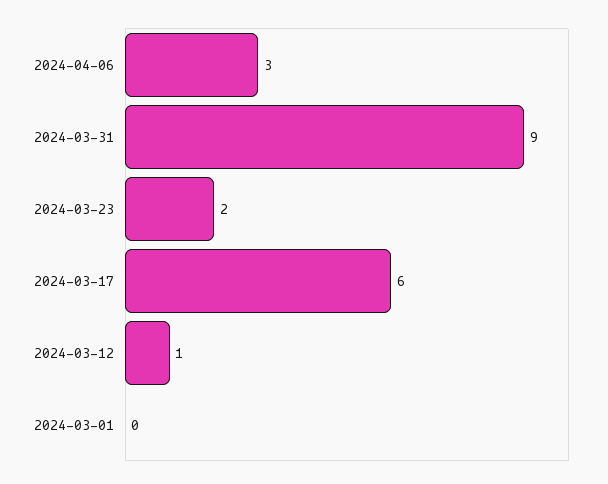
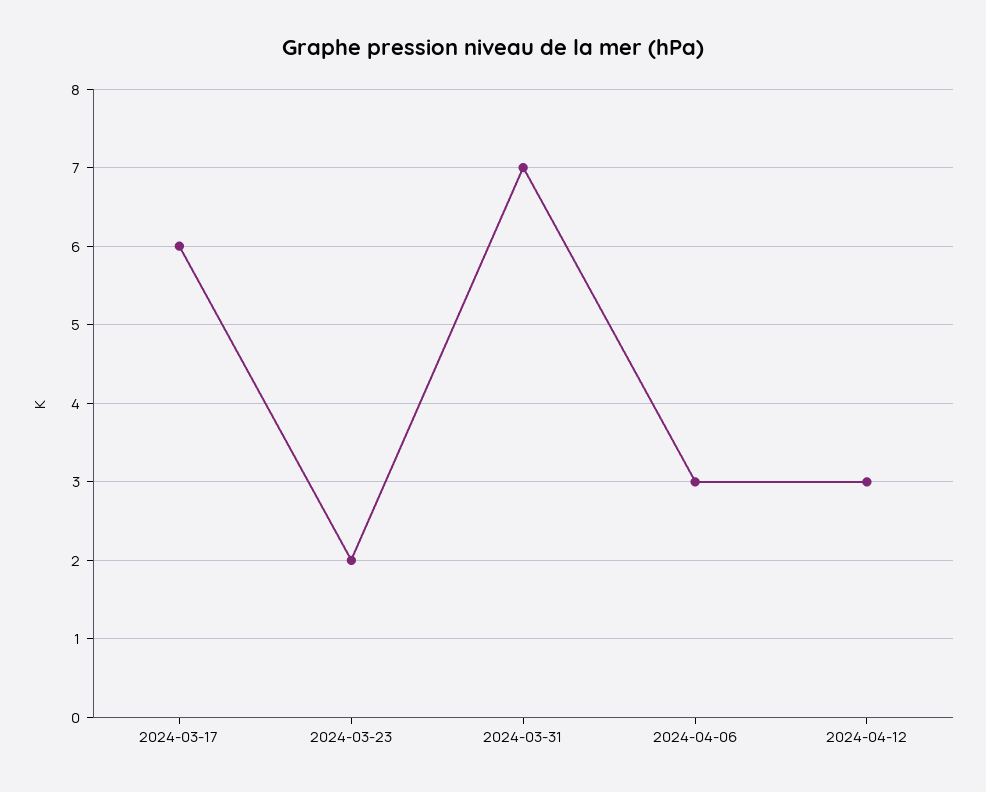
2024-03-31: 9 -> 7
2024-03-12: 1 -> none
2024-03-01: 0 -> none
2024-04-12: none -> 3

